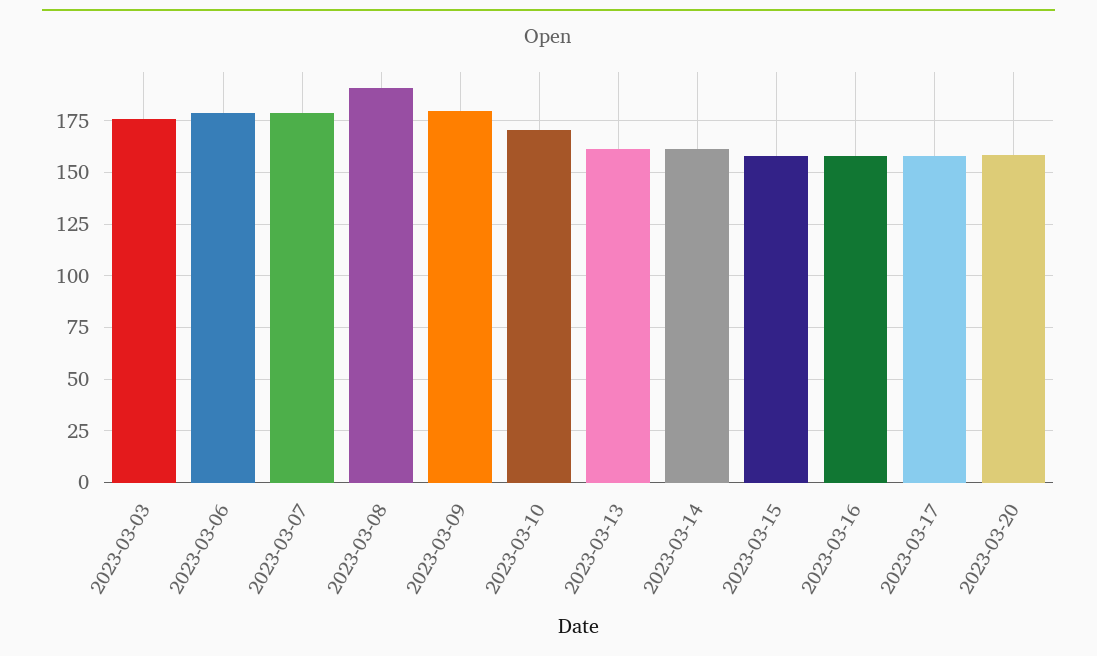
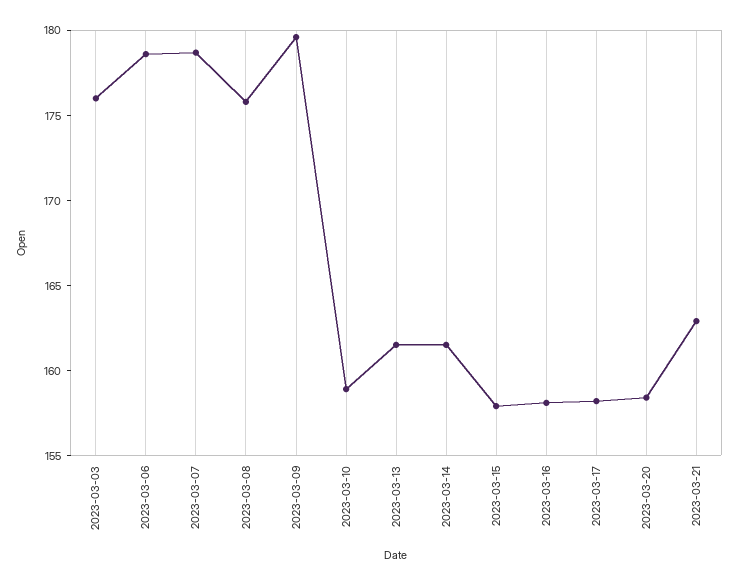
2023-03-08: 190 -> 176
2023-03-10: 170 -> 159
2023-03-21: none -> 163

